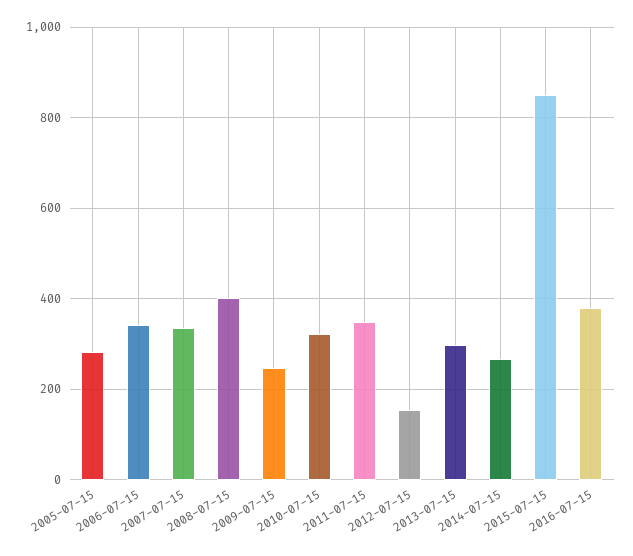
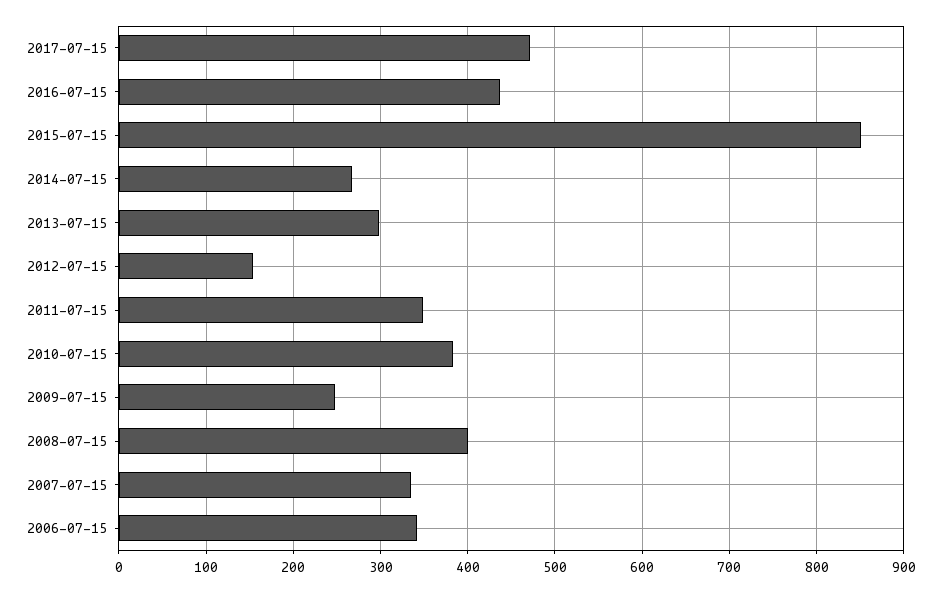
2005-07-15: 280 -> none
2010-07-15: 320 -> 380
2016-07-15: 380 -> 440
2017-07-15: none -> 470

